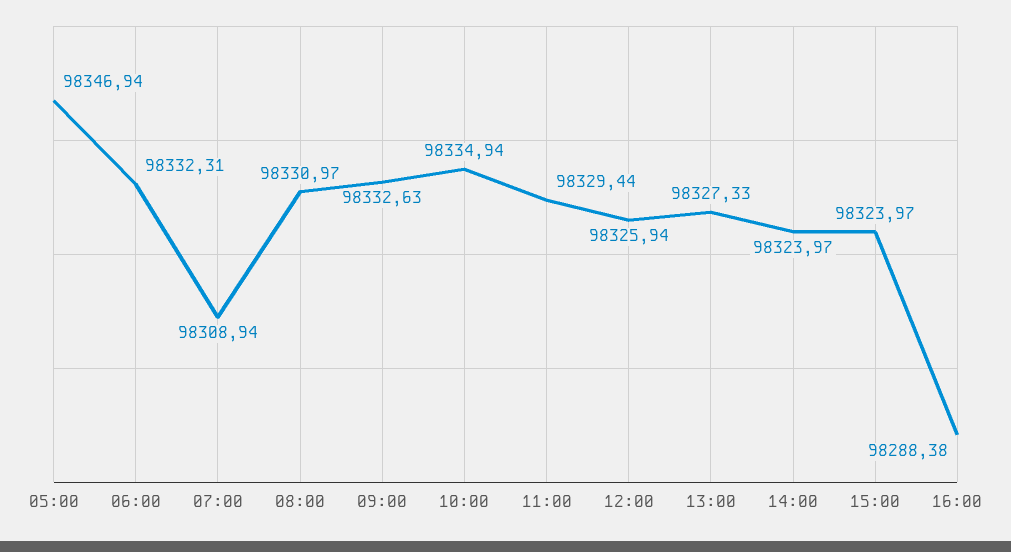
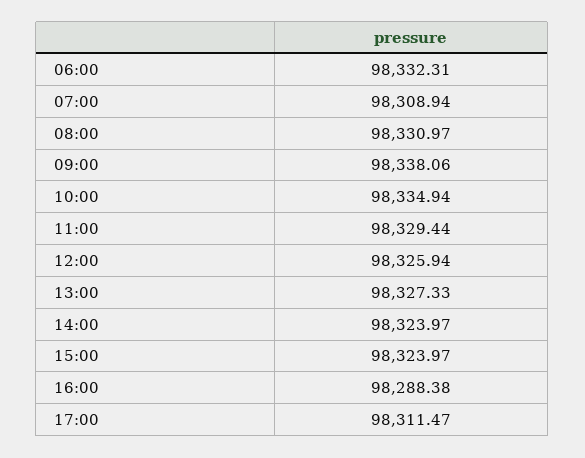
05:00: 98346.94 -> none
09:00: 98332.63 -> 98338.06
17:00: none -> 98311.47

